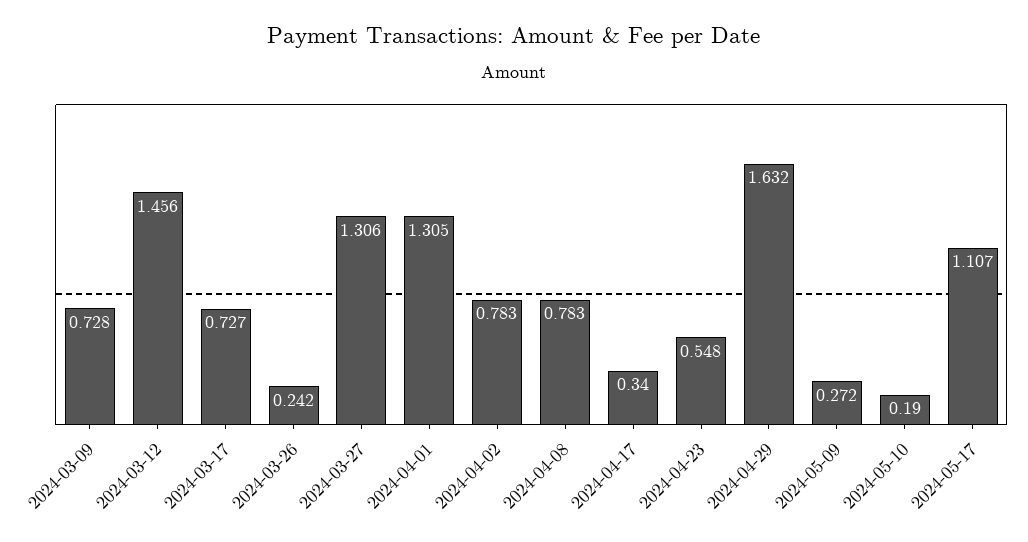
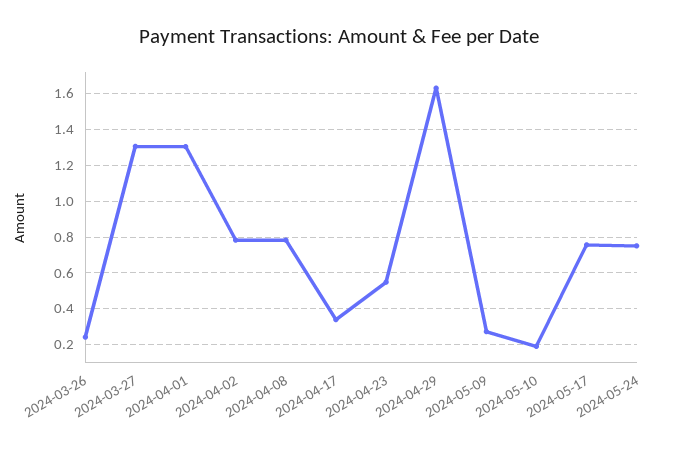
2024-03-09: 0.728 -> none
2024-03-12: 1.456 -> none
2024-03-17: 0.727 -> none
2024-05-17: 1.107 -> 0.75
2024-05-24: none -> 0.75

